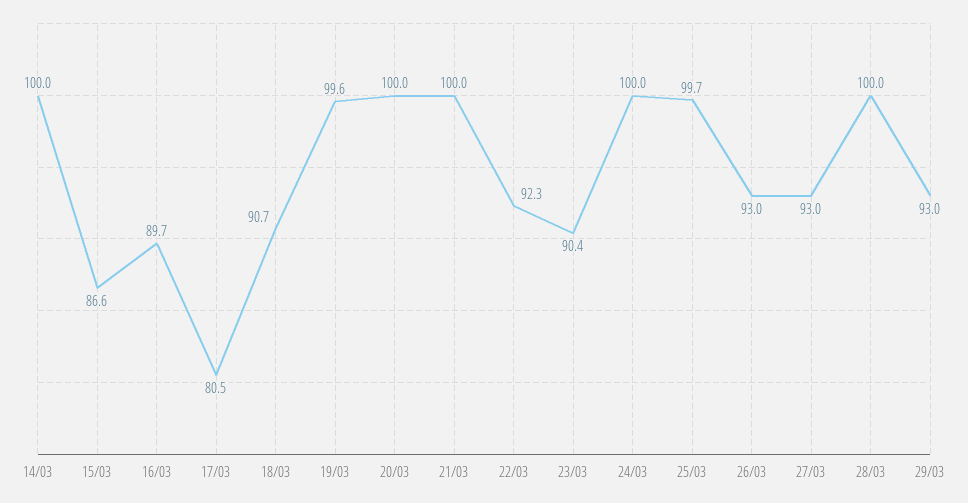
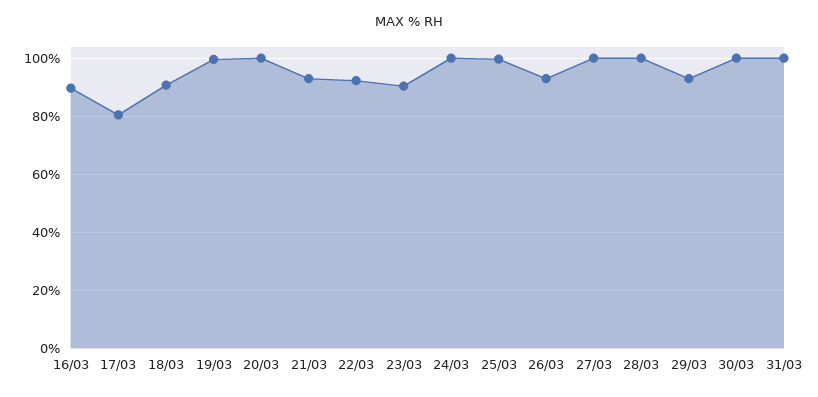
14/03: 100 -> none
15/03: 86.6 -> none
21/03: 100 -> 92.5
27/03: 93 -> 100
30/03: none -> 100
31/03: none -> 100

